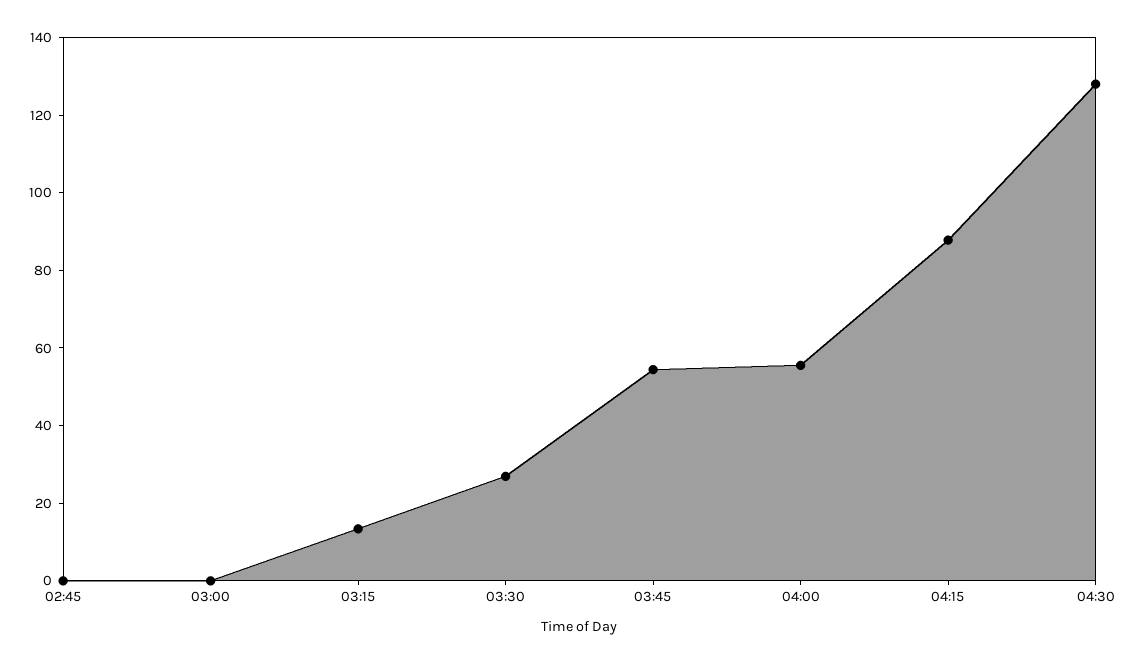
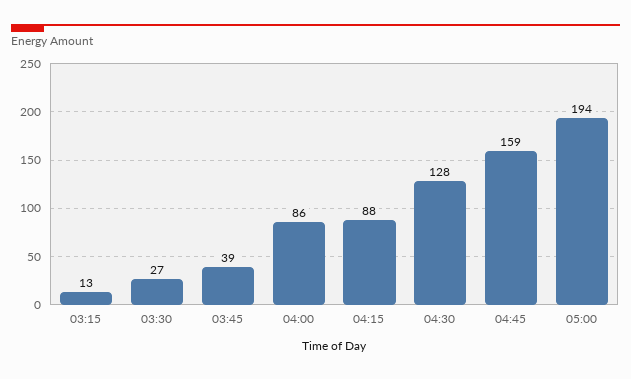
02:45: 0 -> none
03:00: 0 -> none
03:45: 55 -> 39
04:00: 55 -> 86
04:45: none -> 159
05:00: none -> 194

